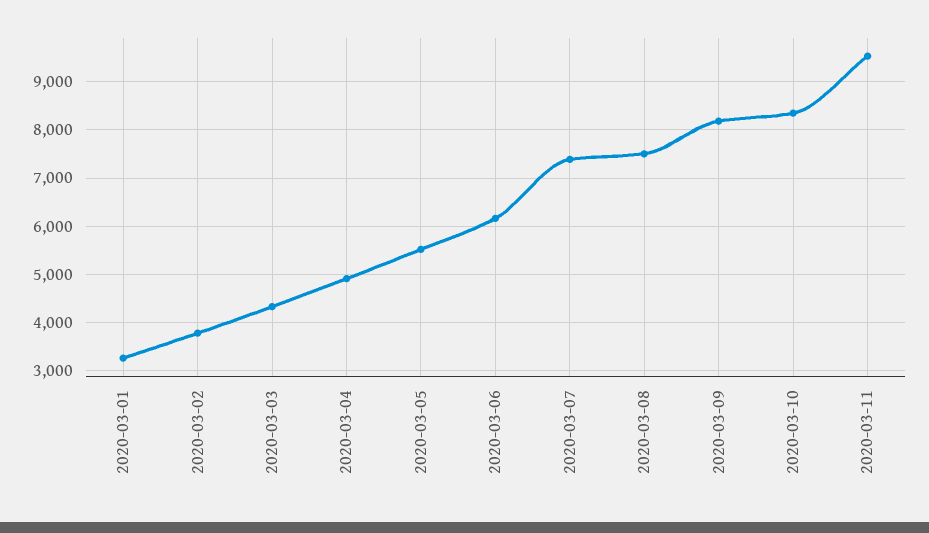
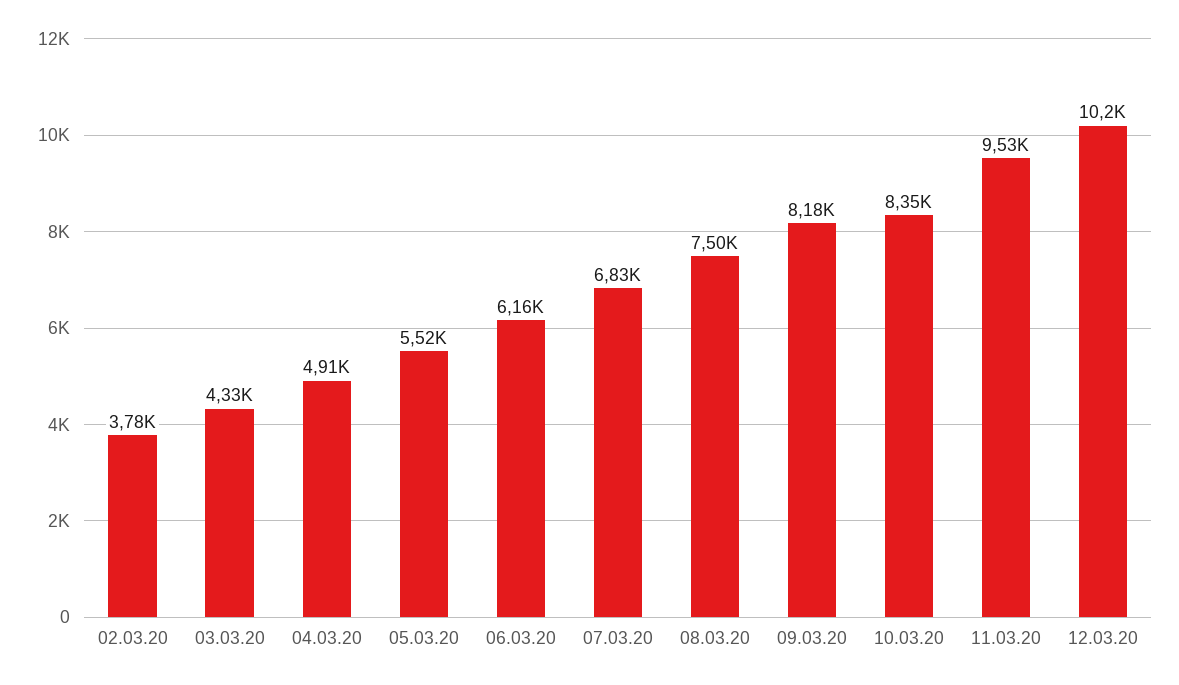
2020-03-01: 3200 -> none
2020-03-07: 7400 -> 6830
12.03.20: none -> 10200

